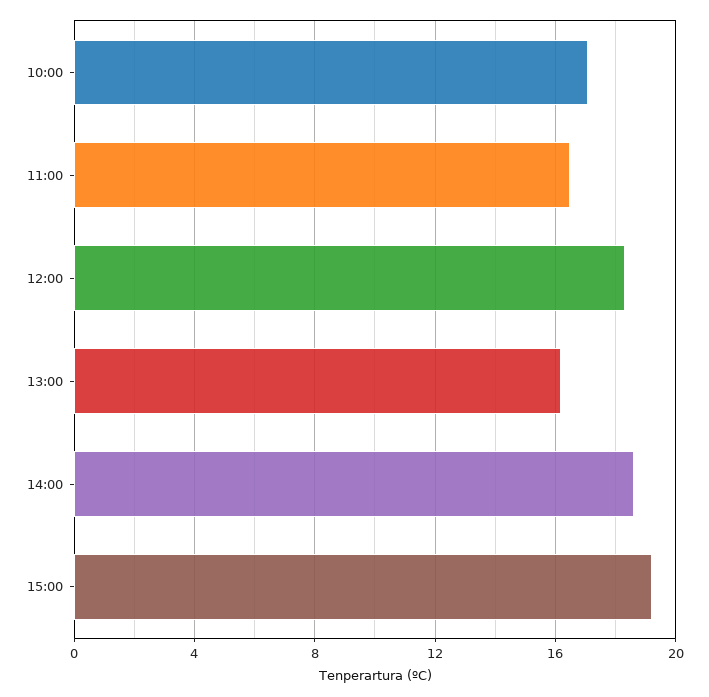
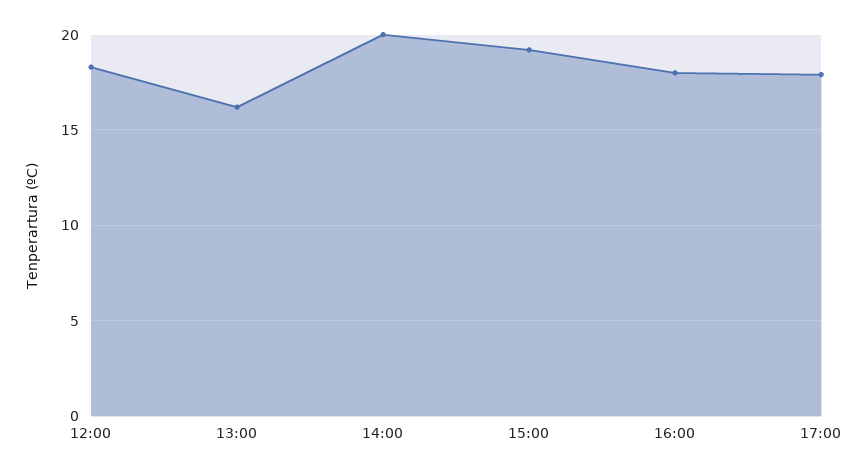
10:00: 17 -> none
11:00: 16.5 -> none
14:00: 18.5 -> 20
16:00: none -> 18
17:00: none -> 18

